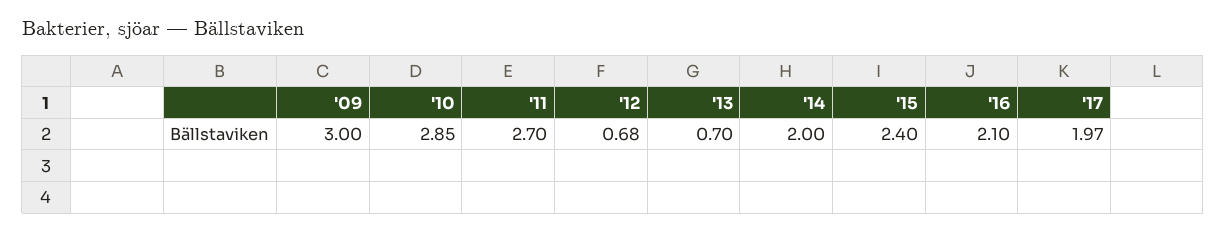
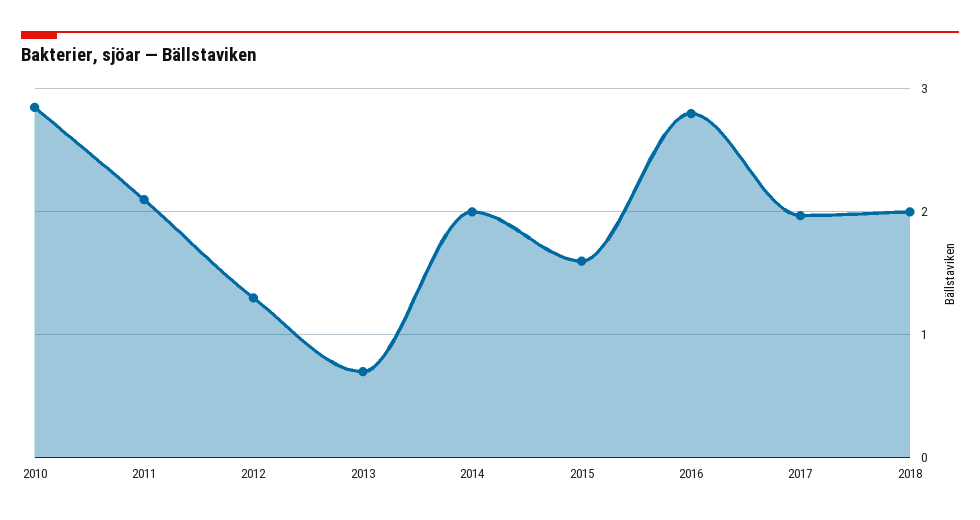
'09: 3 -> none
'11: 2.7 -> 2.1
'12: 0.68 -> 1.3
'15: 2.4 -> 1.6
'16: 2.1 -> 2.8
2018: none -> 2

